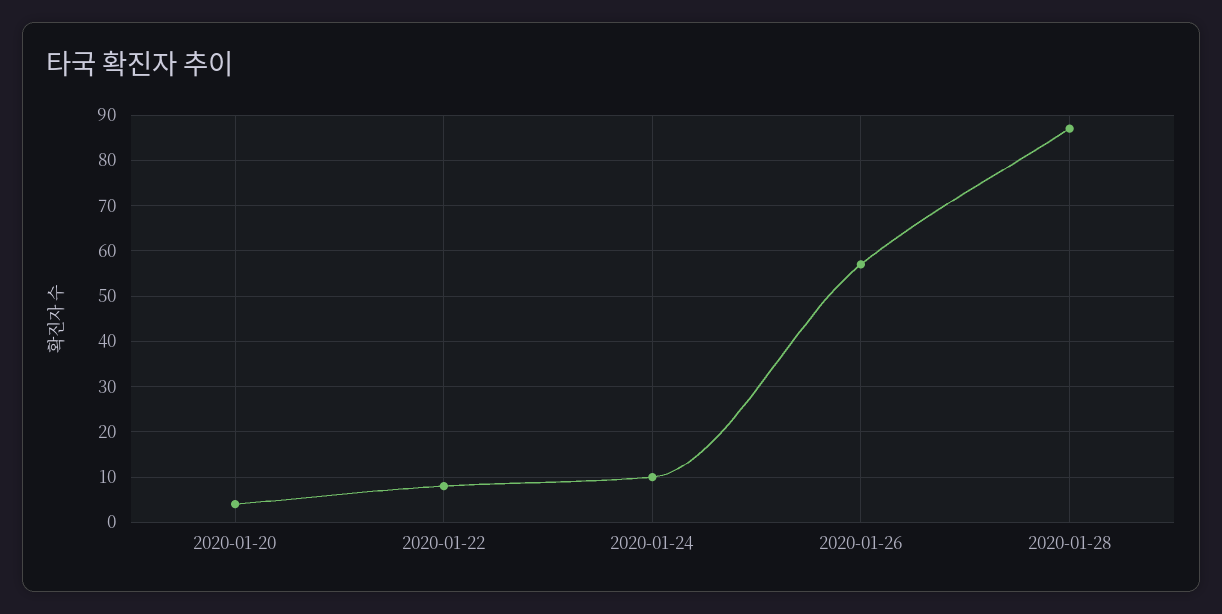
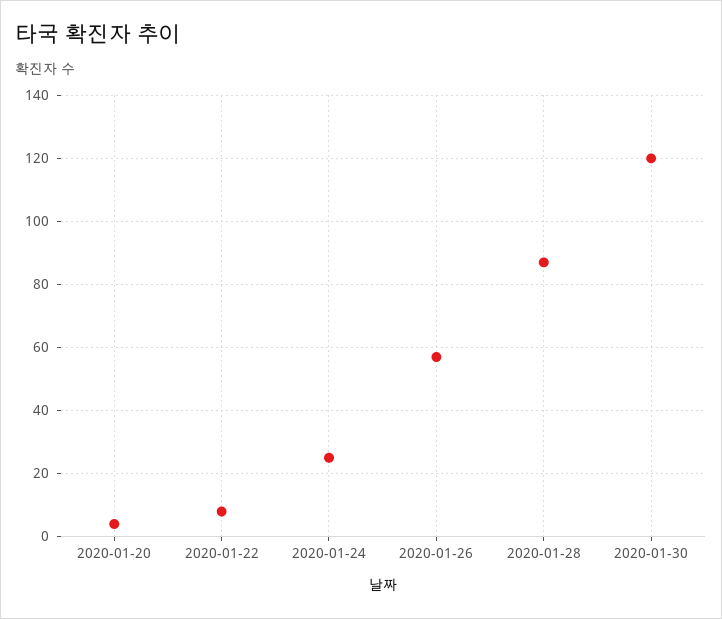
2020-01-24: 10 -> 25
2020-01-30: none -> 120

